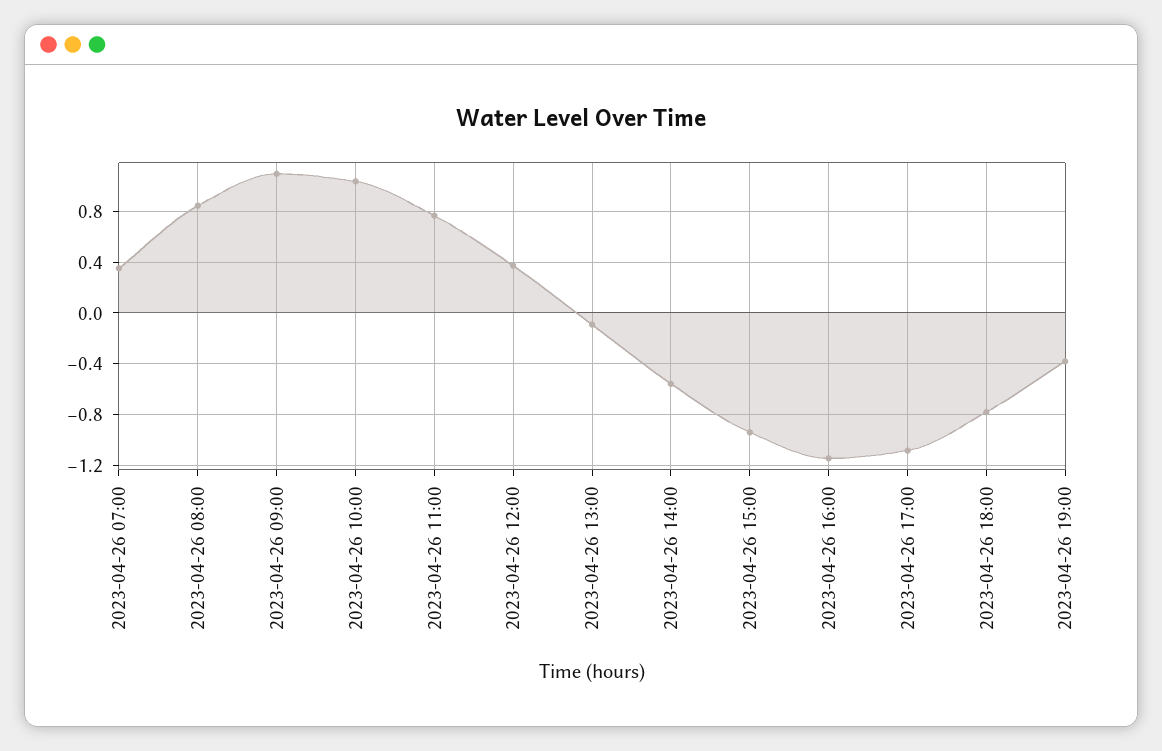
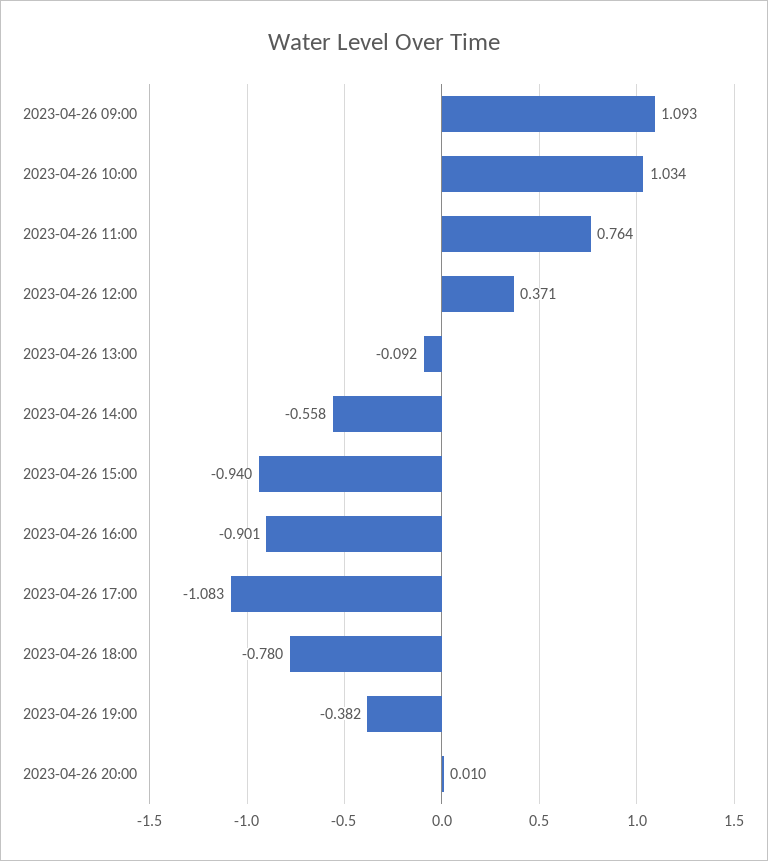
2023-04-26 07:00: 0.35 -> none
2023-04-26 08:00: 0.85 -> none
2023-04-26 16:00: -1.15 -> -0.901
2023-04-26 20:00: none -> 0.01

